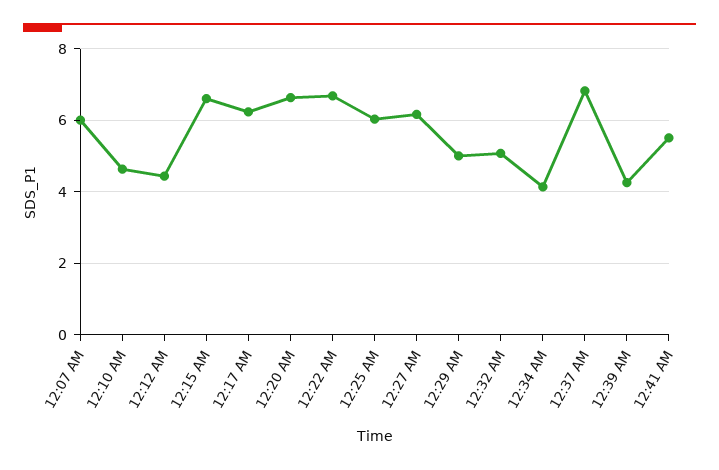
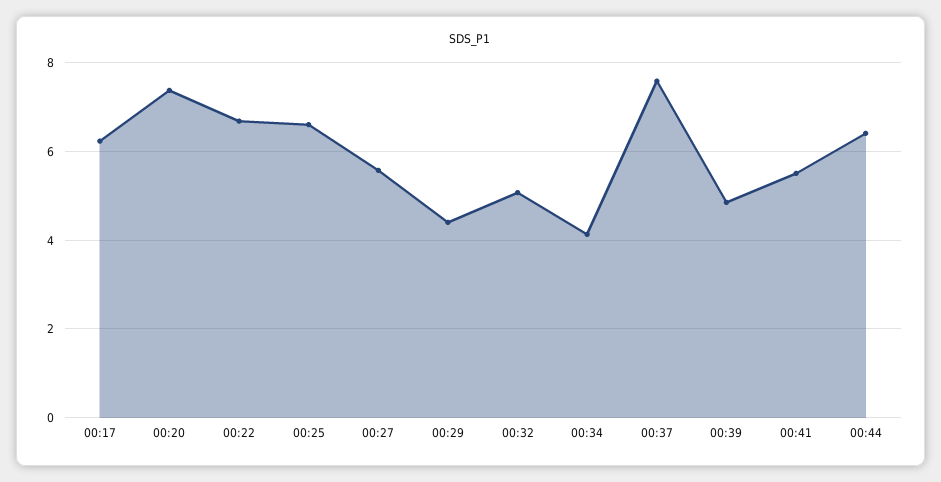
12:07 AM: 6 -> none
12:10 AM: 4.6 -> none
12:12 AM: 4.4 -> none
12:15 AM: 6.6 -> none
12:20 AM: 6.6 -> 7.4
12:25 AM: 6 -> 6.6
12:27 AM: 6.2 -> 5.6
12:29 AM: 5 -> 4.4
12:37 AM: 6.8 -> 7.6
12:39 AM: 4.2 -> 4.8
00:44: none -> 6.4

